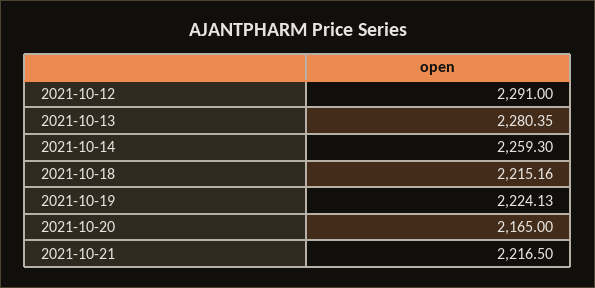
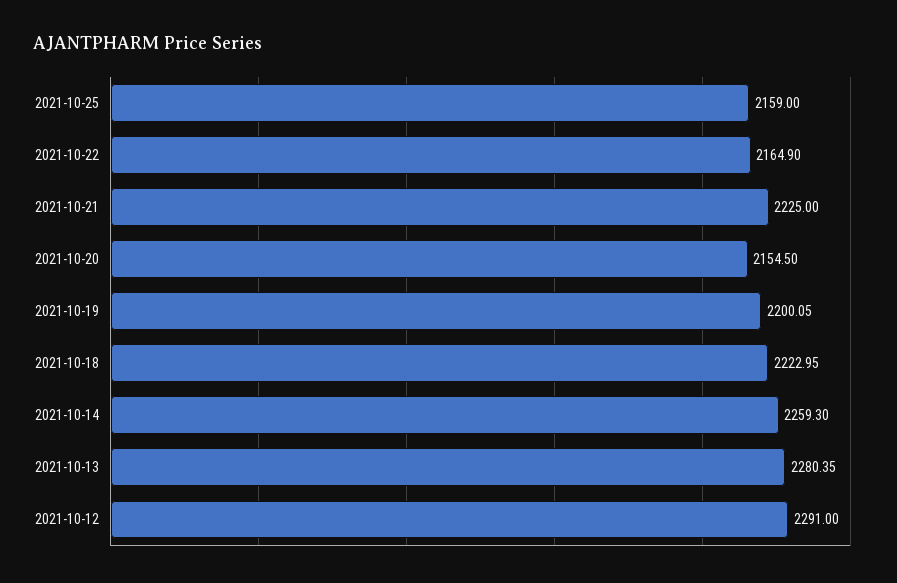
2021-10-18: 2215.16 -> 2222.95
2021-10-19: 2224.13 -> 2200.05
2021-10-20: 2165 -> 2154.5
2021-10-21: 2216.5 -> 2225
2021-10-25: none -> 2159
2021-10-22: none -> 2164.9

